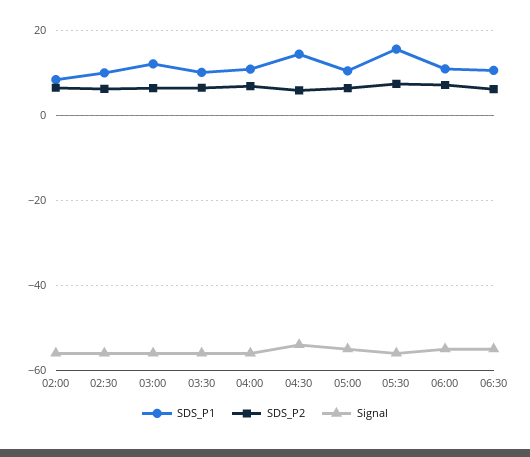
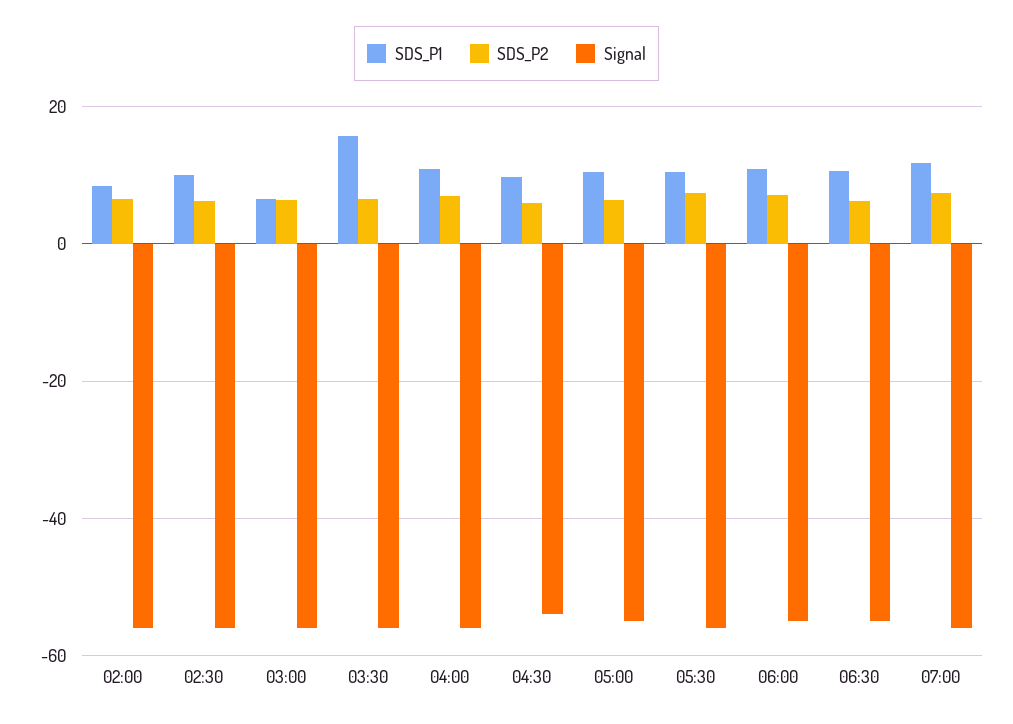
SDS_P1, 03:00: 12 -> 6
SDS_P1, 03:30: 10 -> 16
SDS_P1, 04:30: 14 -> 10
SDS_P1, 05:30: 16 -> 10
SDS_P1, 07:00: none -> 12
SDS_P2, 07:00: none -> 8
Signal, 07:00: none -> -56

